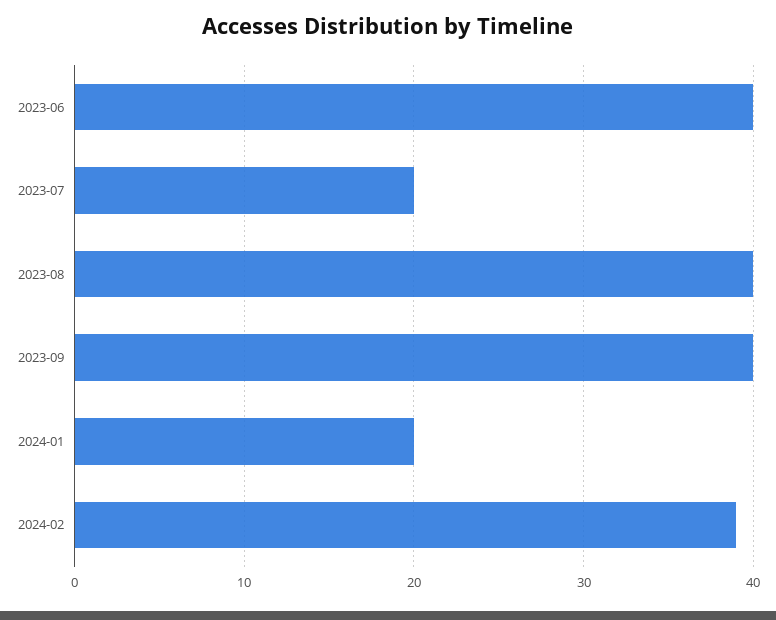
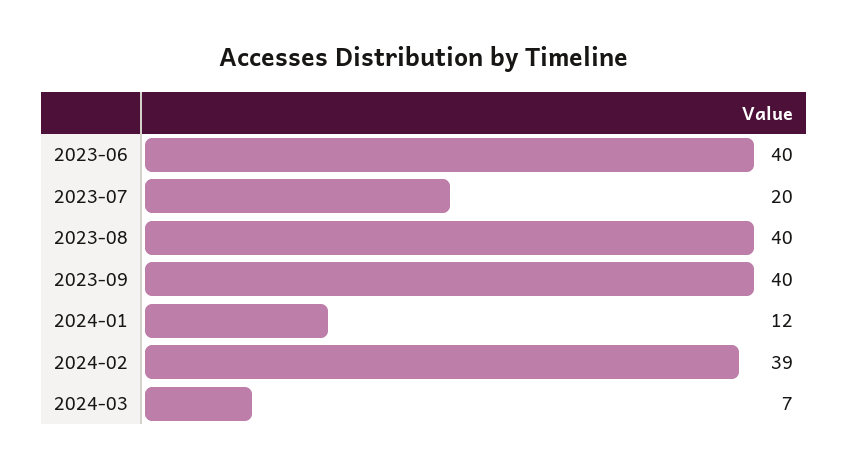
2024-01: 20 -> 12
2024-03: none -> 7

